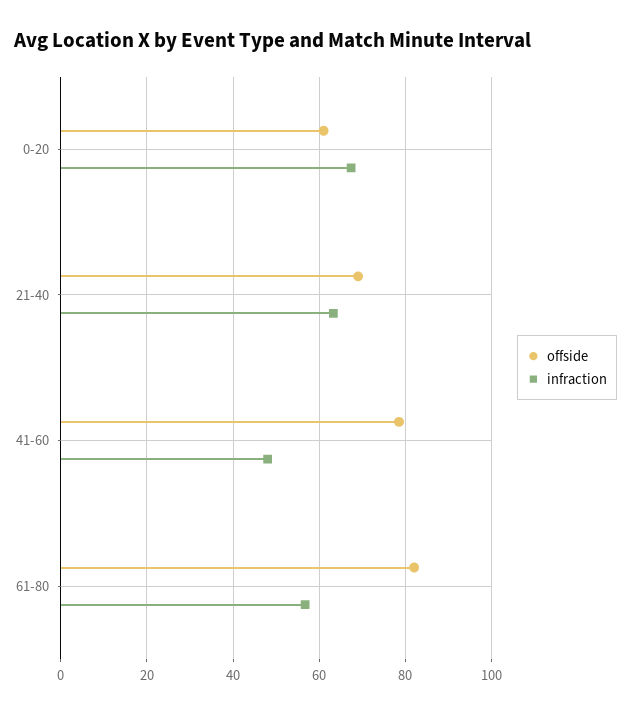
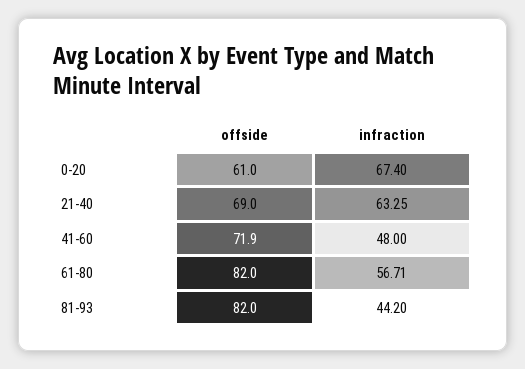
offside, 41-60: 78 -> 71.9
offside, 81-93: none -> 82
infraction, 81-93: none -> 44.2

